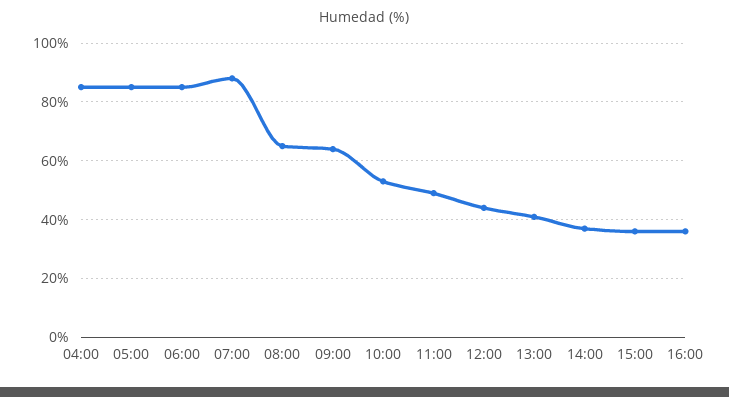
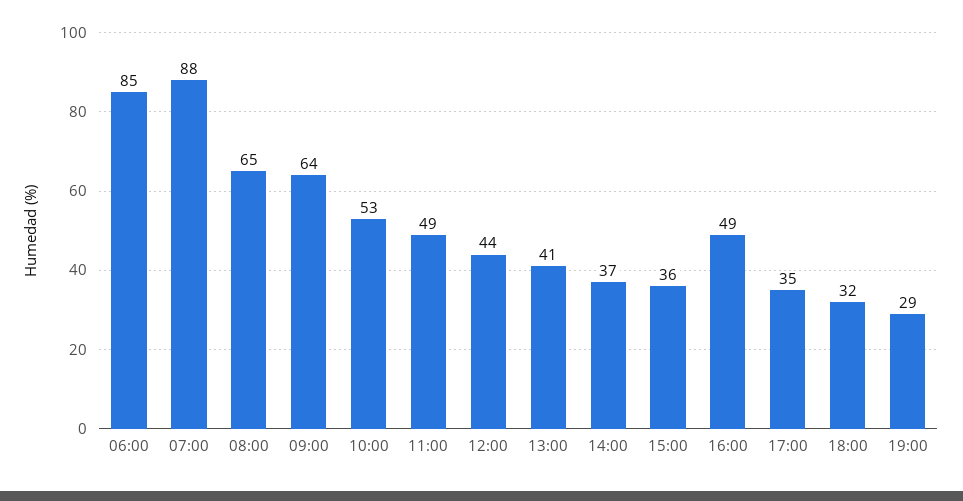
04:00: 85 -> none
05:00: 85 -> none
16:00: 35 -> 49
17:00: none -> 35
18:00: none -> 32
19:00: none -> 29

